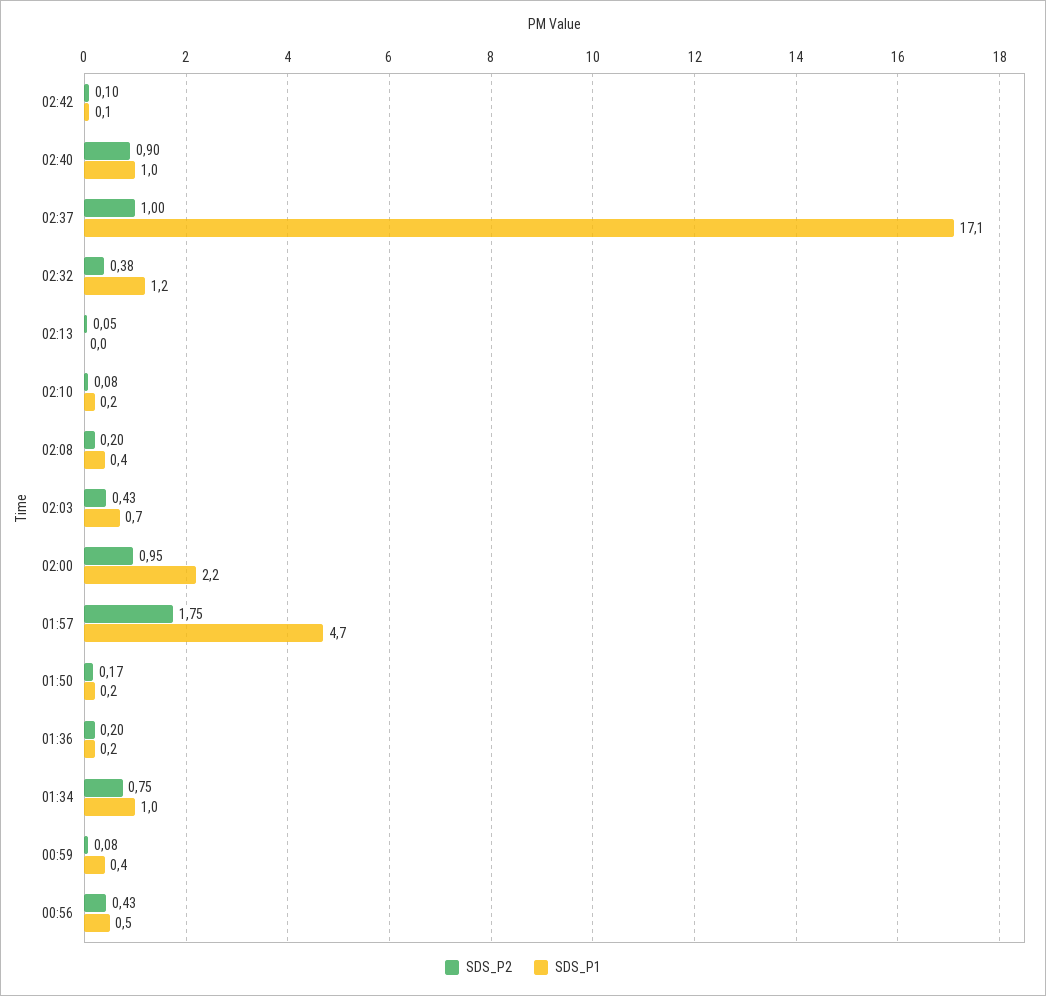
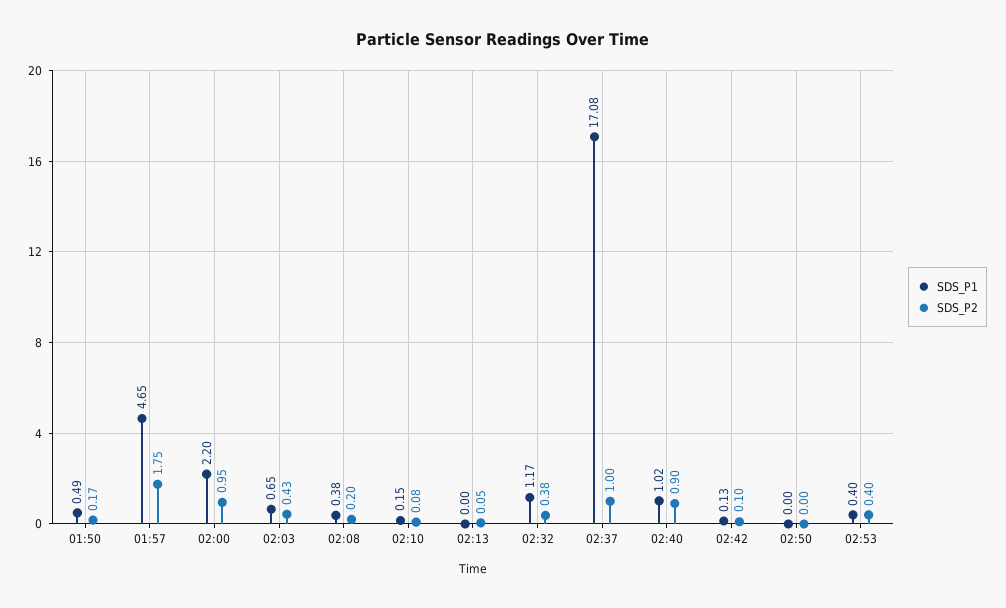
SDS_P1, 01:50: 0.2 -> 0.49
SDS_P2, 01:36: 0.2 -> none
SDS_P1, 01:36: 0.2 -> none
SDS_P2, 01:34: 0.75 -> none
SDS_P1, 01:34: 1 -> none
SDS_P2, 00:59: 0.08 -> none
SDS_P1, 00:59: 0.4 -> none
SDS_P2, 00:56: 0.43 -> none
SDS_P1, 00:56: 0.5 -> none
SDS_P1, 02:50: none -> 0
SDS_P2, 02:50: none -> 0
SDS_P1, 02:53: none -> 0.4
SDS_P2, 02:53: none -> 0.4

